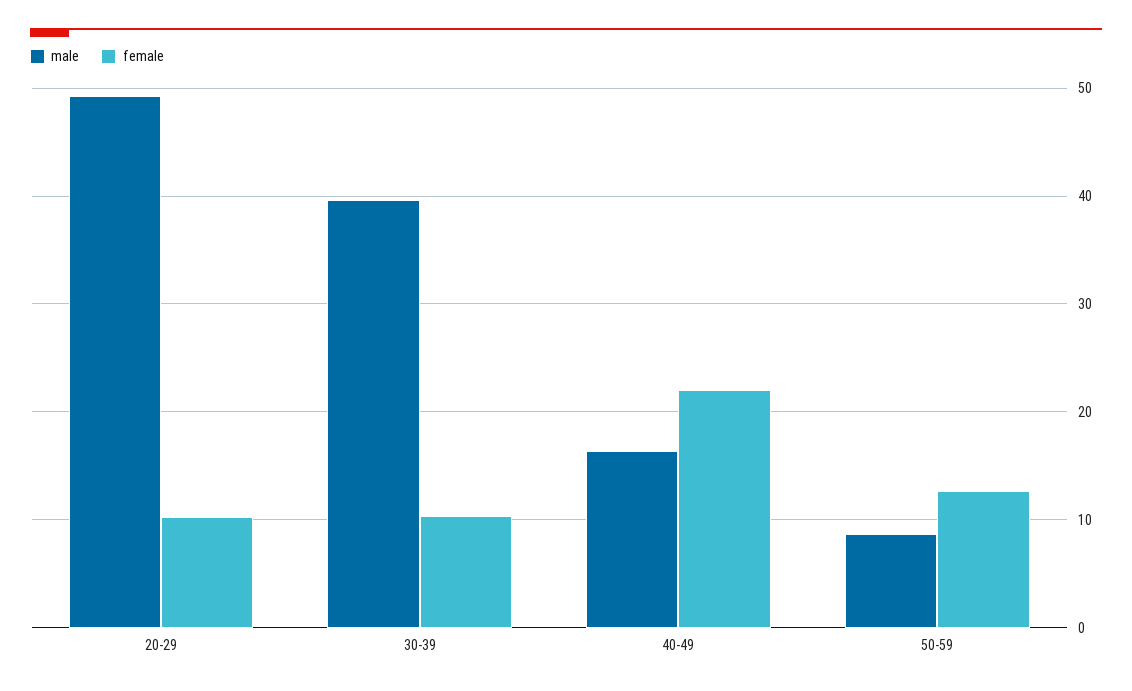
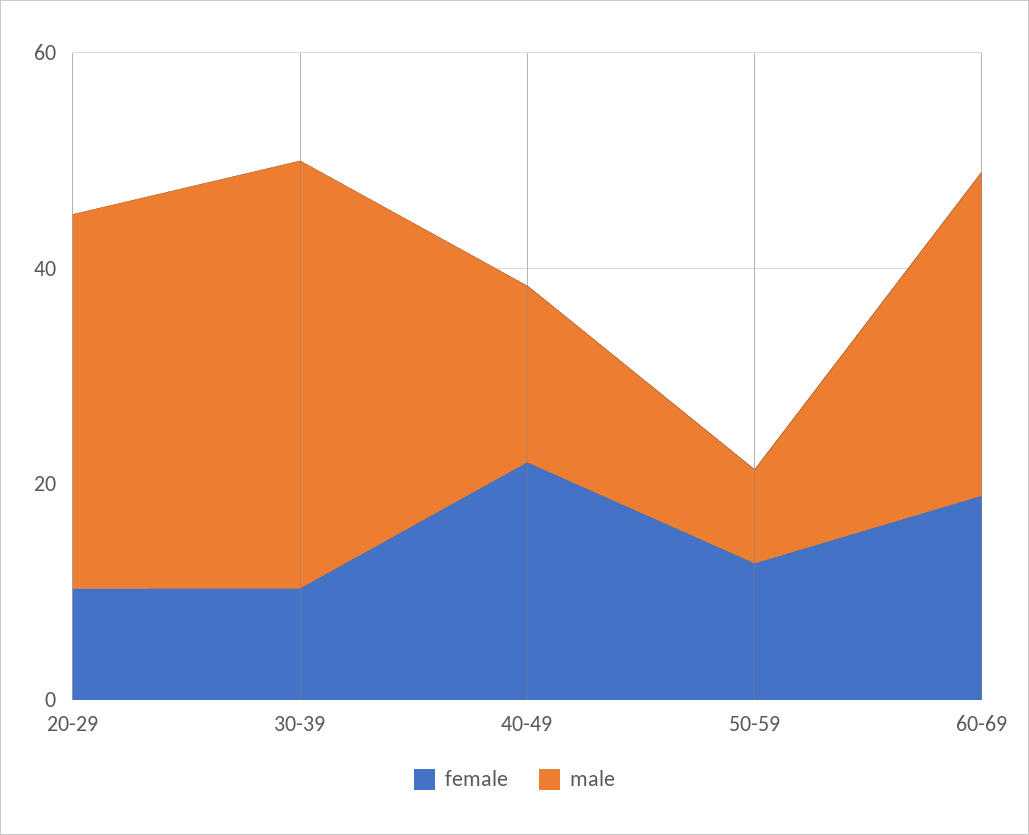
male, 20-29: 49 -> 35
female, 60-69: none -> 20
male, 60-69: none -> 30

